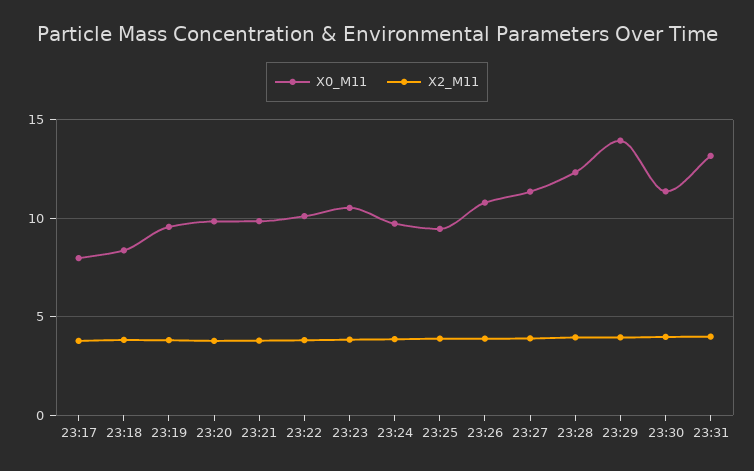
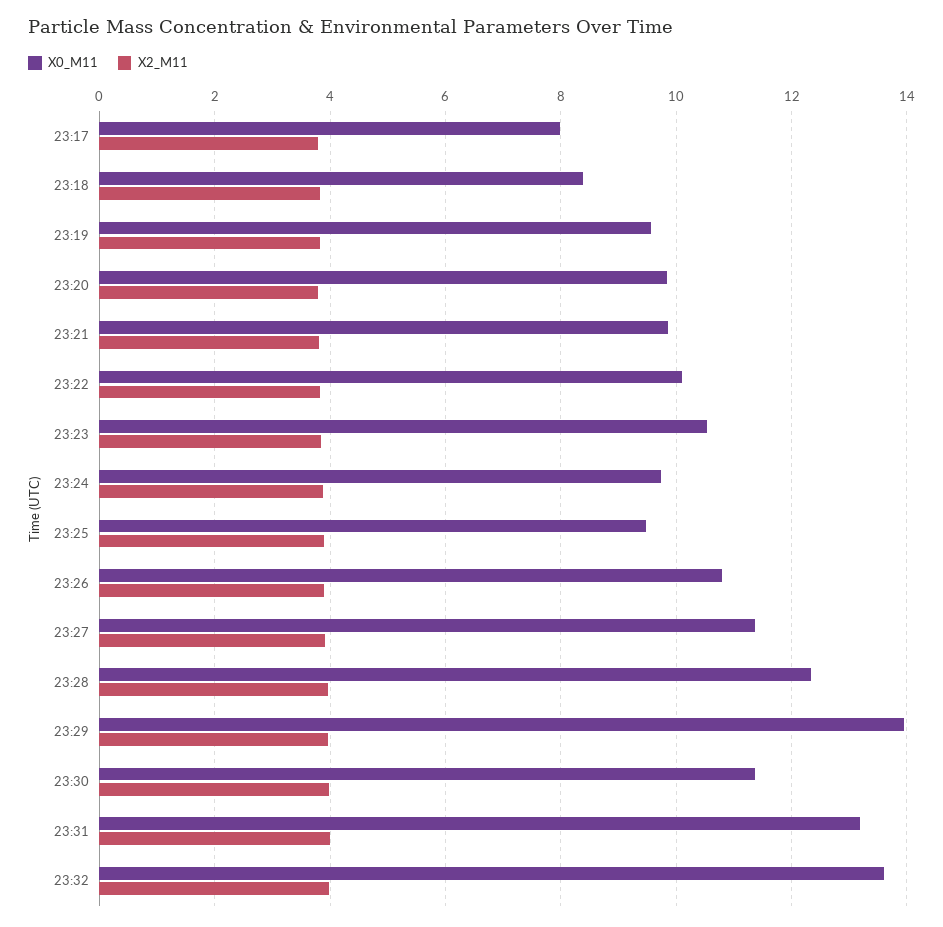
X0_M11, 23:32: none -> 13.6
X2_M11, 23:32: none -> 4

